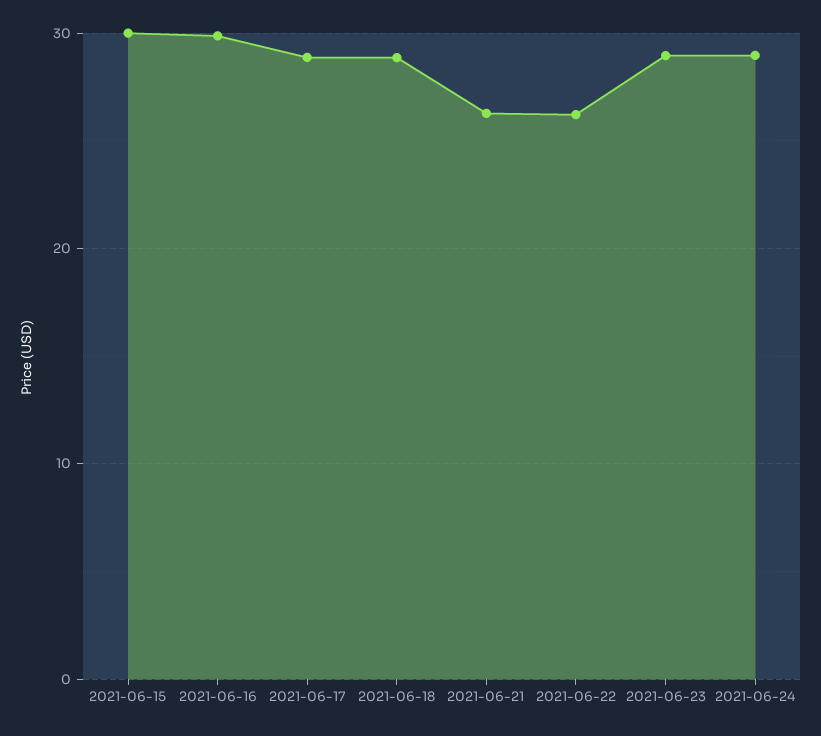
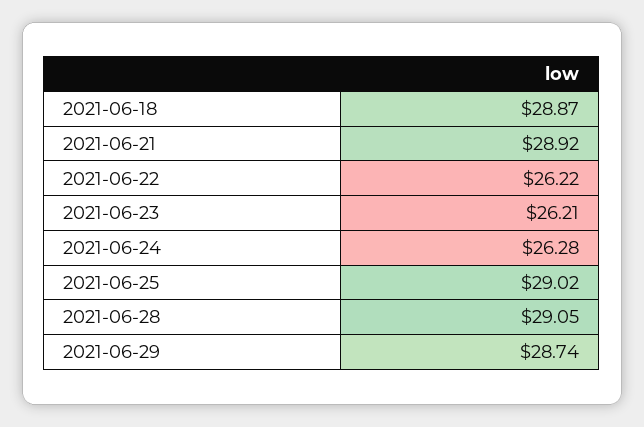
2021-06-15: 30 -> none
2021-06-16: 30 -> none
2021-06-17: 29 -> none
2021-06-21: 26 -> 28.92
2021-06-23: 29 -> 26.21
2021-06-24: 29 -> 26.28
2021-06-25: none -> 29.02
2021-06-28: none -> 29.05
2021-06-29: none -> 28.74

